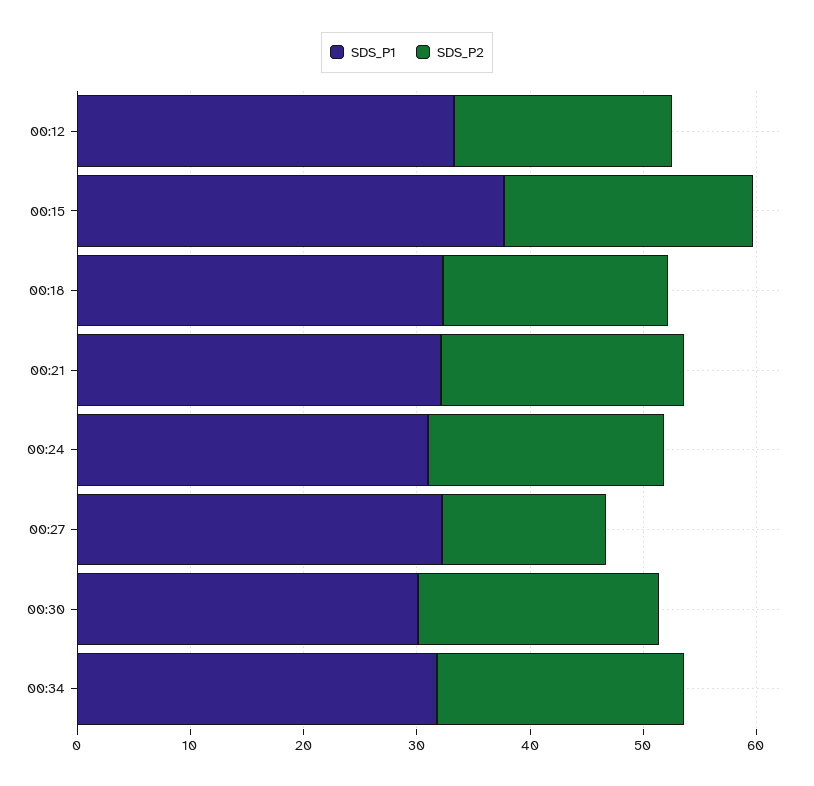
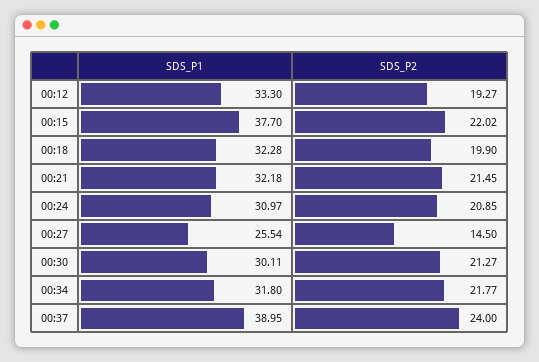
SDS_P1, 00:27: 32 -> 25.54
SDS_P1, 00:37: none -> 38.95
SDS_P2, 00:37: none -> 24

